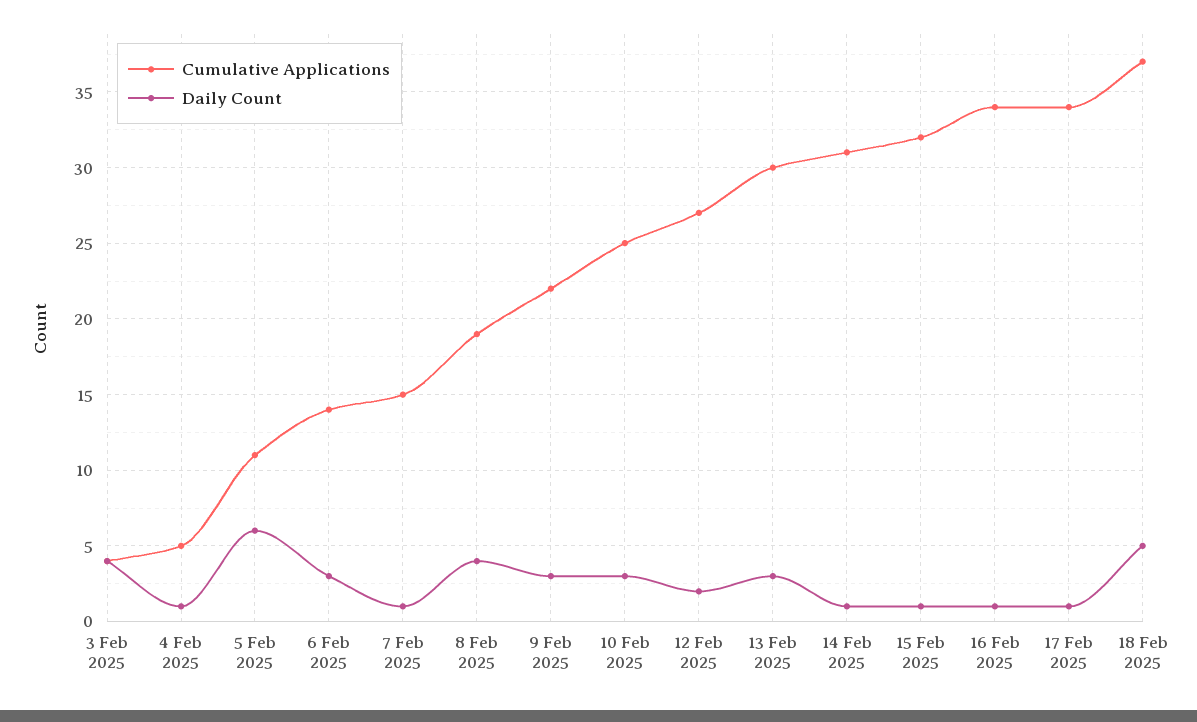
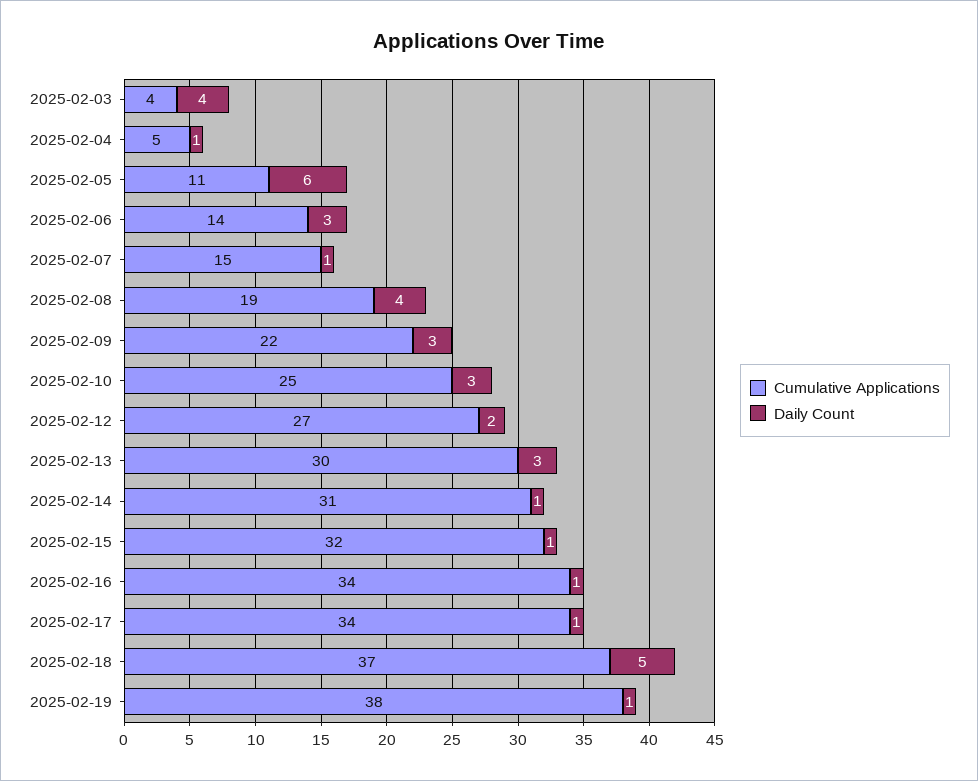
Cumulative Applications, 2025-02-19: none -> 38
Daily Count, 2025-02-19: none -> 1

